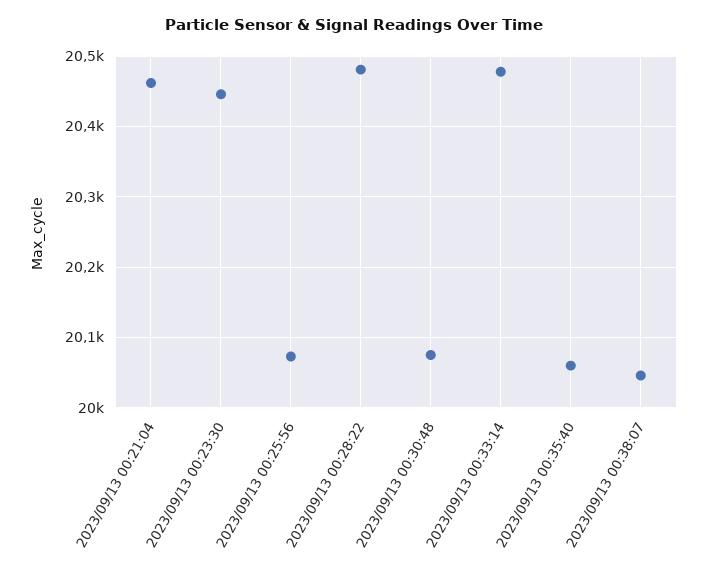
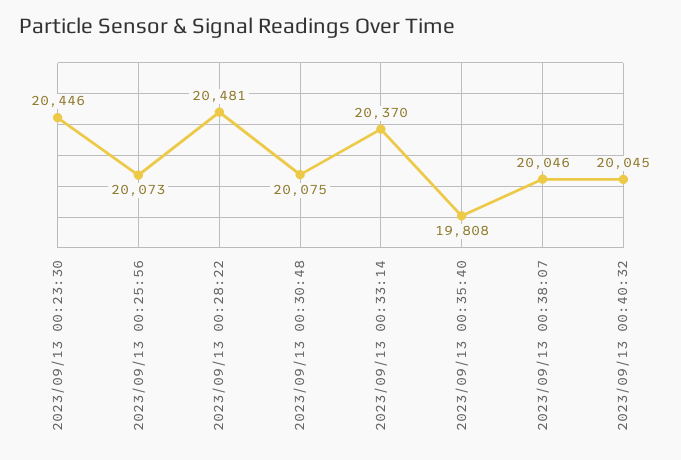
2023/09/13 00:21:04: 20460 -> none
2023/09/13 00:33:14: 20480 -> 20370
2023/09/13 00:35:40: 20060 -> 19808
2023/09/13 00:40:32: none -> 20045

